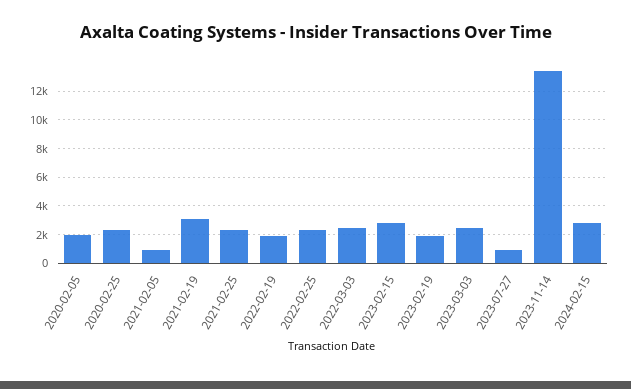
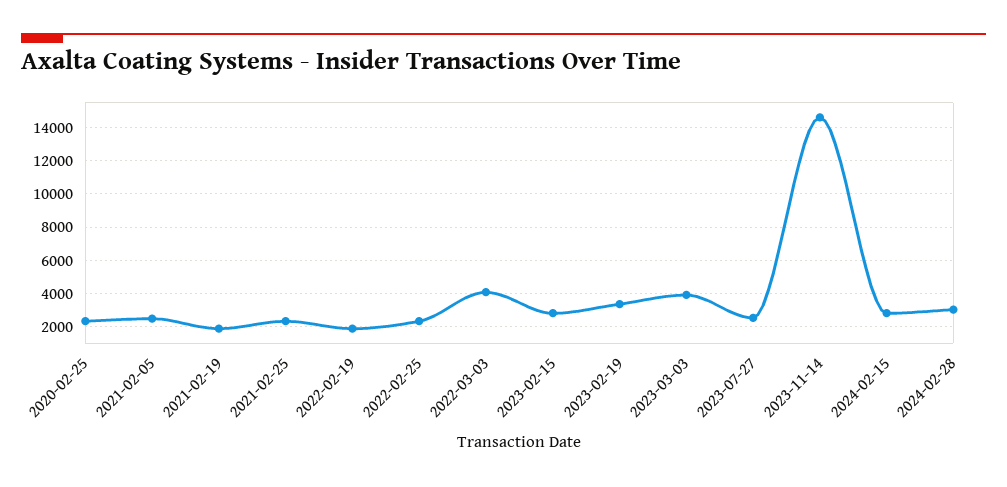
2020-02-05: 2000 -> none
2021-02-05: 1000 -> 2500
2021-02-19: 3000 -> 2000
2022-03-03: 2500 -> 4000
2023-02-19: 2000 -> 3500
2023-03-03: 2500 -> 4000
2023-07-27: 1000 -> 2500
2023-11-14: 13500 -> 14500
2024-02-28: none -> 3000

